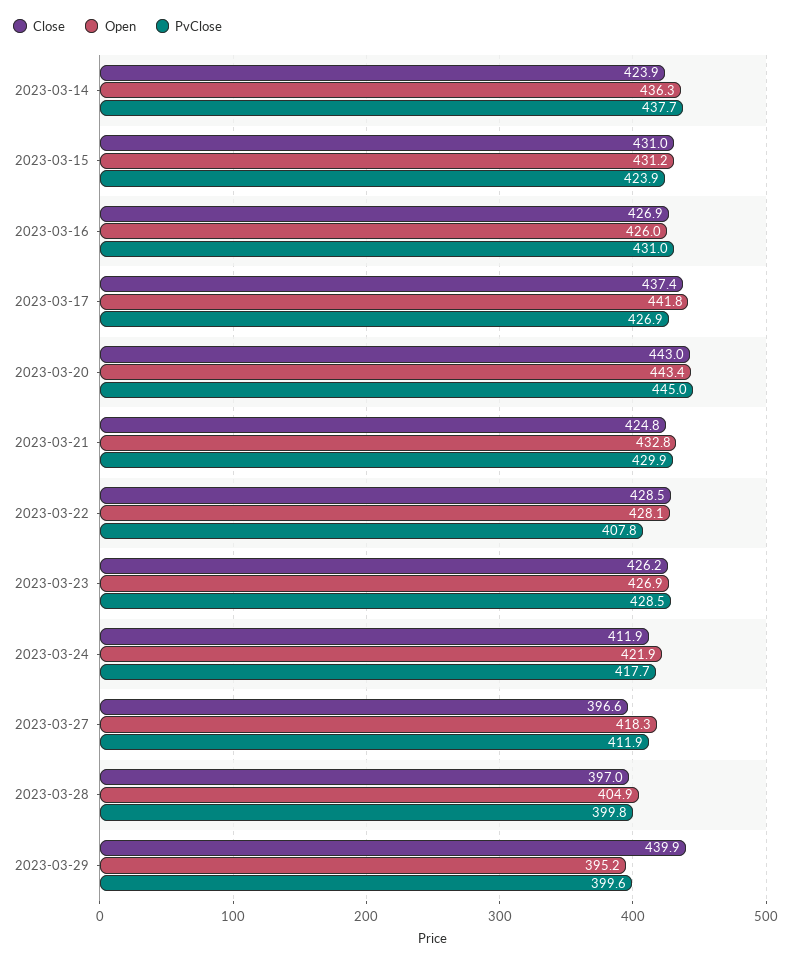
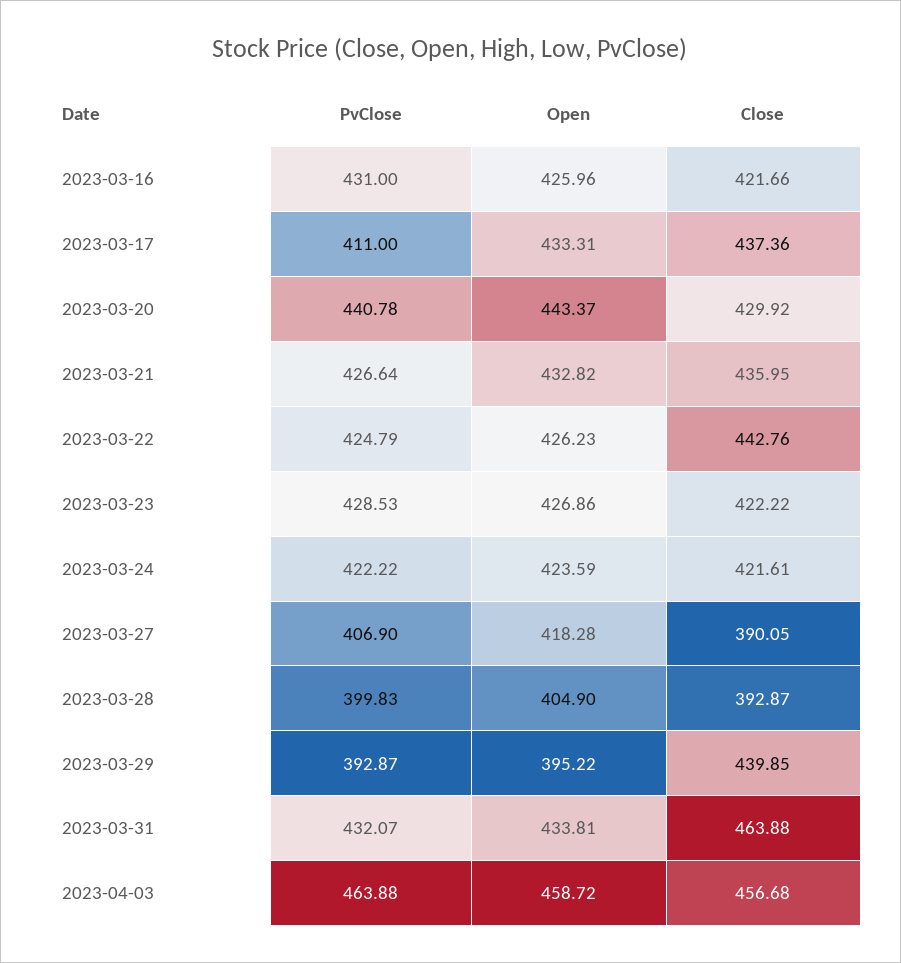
Close, 2023-03-14: 423.9 -> none
Open, 2023-03-14: 436.3 -> none
PvClose, 2023-03-14: 437.7 -> none
Close, 2023-03-15: 431 -> none
Open, 2023-03-15: 431.2 -> none
PvClose, 2023-03-15: 423.9 -> none
Close, 2023-03-16: 426.9 -> 421.66
Open, 2023-03-17: 441.8 -> 433.31
PvClose, 2023-03-17: 426.9 -> 411
Close, 2023-03-20: 443 -> 429.92
PvClose, 2023-03-20: 445 -> 440.78
Close, 2023-03-21: 424.8 -> 435.95
PvClose, 2023-03-21: 429.9 -> 426.64
Close, 2023-03-22: 428.5 -> 442.76
Open, 2023-03-22: 428.1 -> 426.23
PvClose, 2023-03-22: 407.8 -> 424.79
Close, 2023-03-23: 426.2 -> 422.22
Close, 2023-03-24: 411.9 -> 421.61
Open, 2023-03-24: 421.9 -> 423.59
PvClose, 2023-03-24: 417.7 -> 422.22
Close, 2023-03-27: 396.6 -> 390.05
PvClose, 2023-03-27: 411.9 -> 406.9
Close, 2023-03-28: 397 -> 392.87
PvClose, 2023-03-29: 399.6 -> 392.87
PvClose, 2023-03-31: none -> 432.07
Open, 2023-03-31: none -> 433.81
Close, 2023-03-31: none -> 463.88
PvClose, 2023-04-03: none -> 463.88
Open, 2023-04-03: none -> 458.72
Close, 2023-04-03: none -> 456.68

